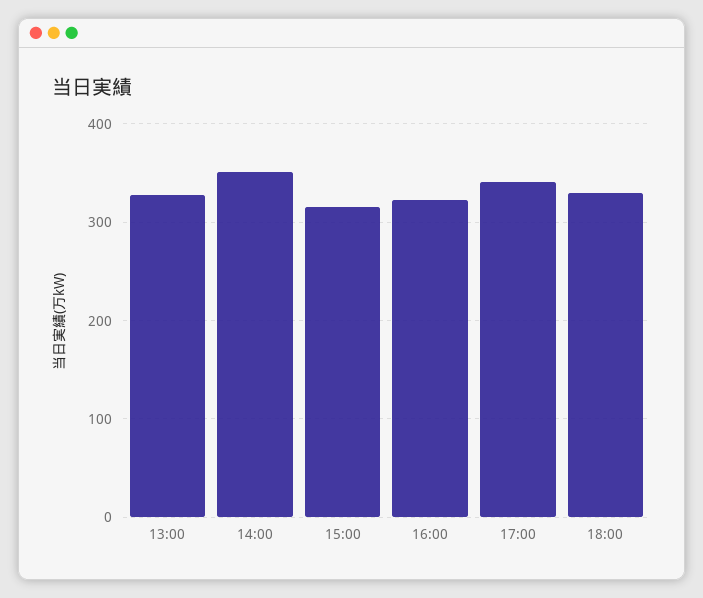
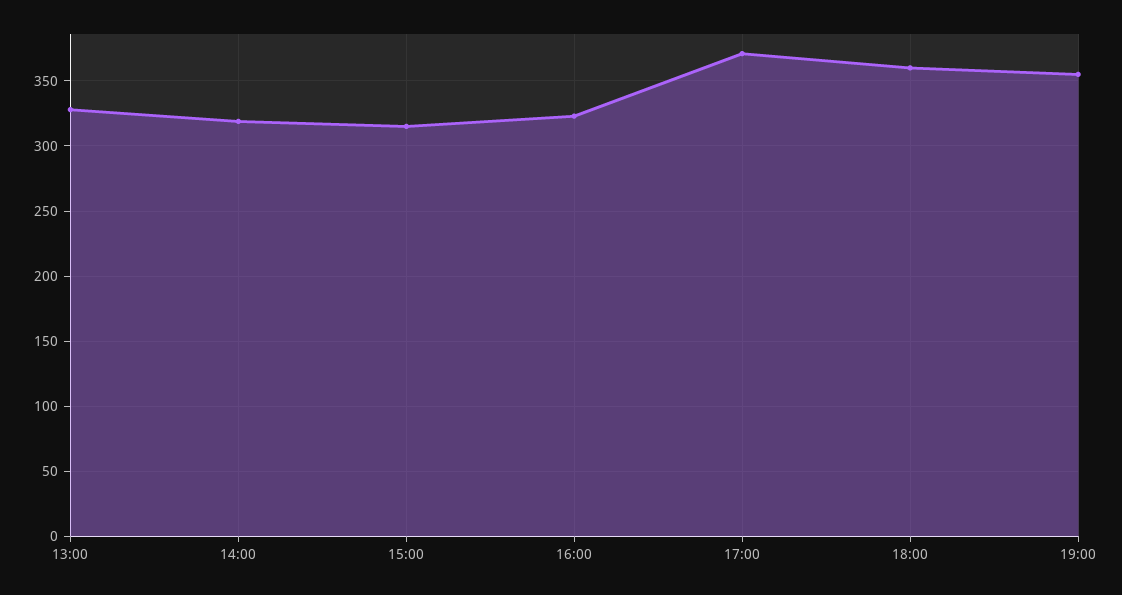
14:00: 350 -> 320
17:00: 340 -> 370
18:00: 330 -> 360
19:00: none -> 355

